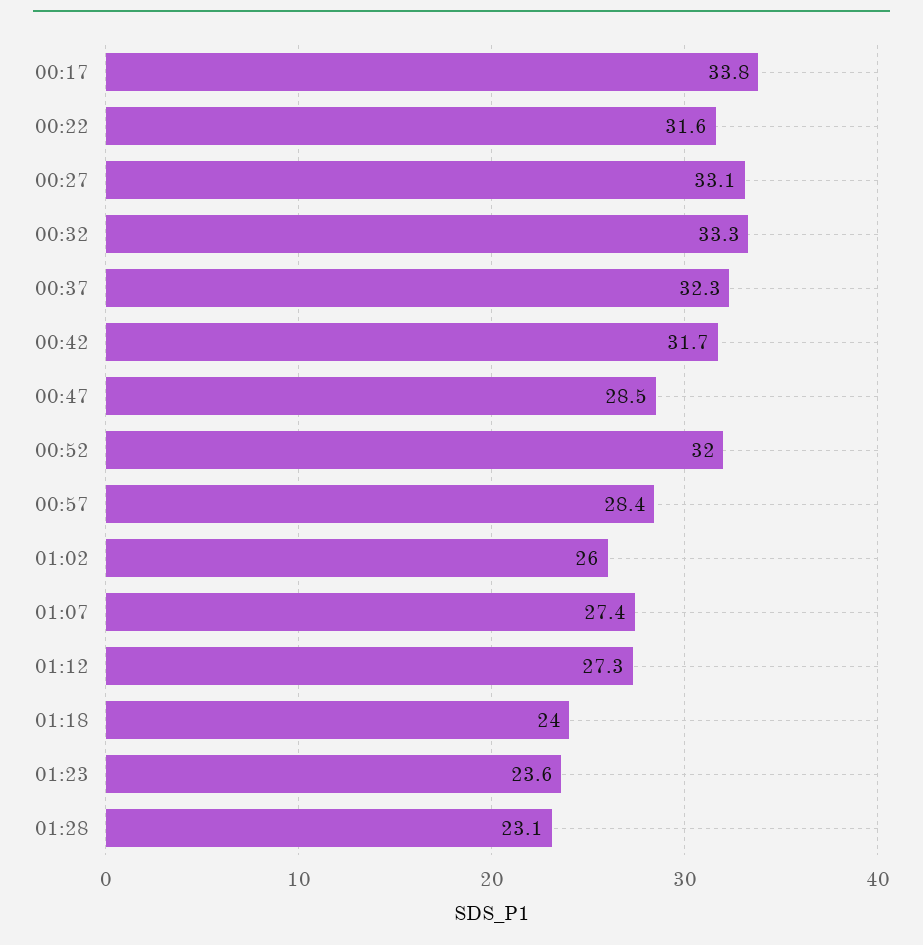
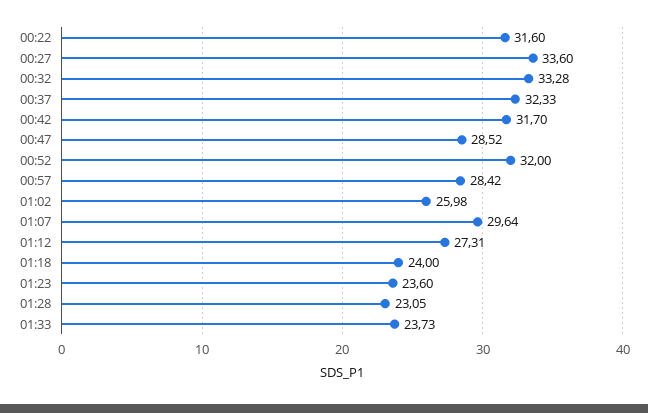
00:17: 33.8 -> none
00:27: 33.1 -> 33.6
01:07: 27.4 -> 29.64
01:33: none -> 23.73

